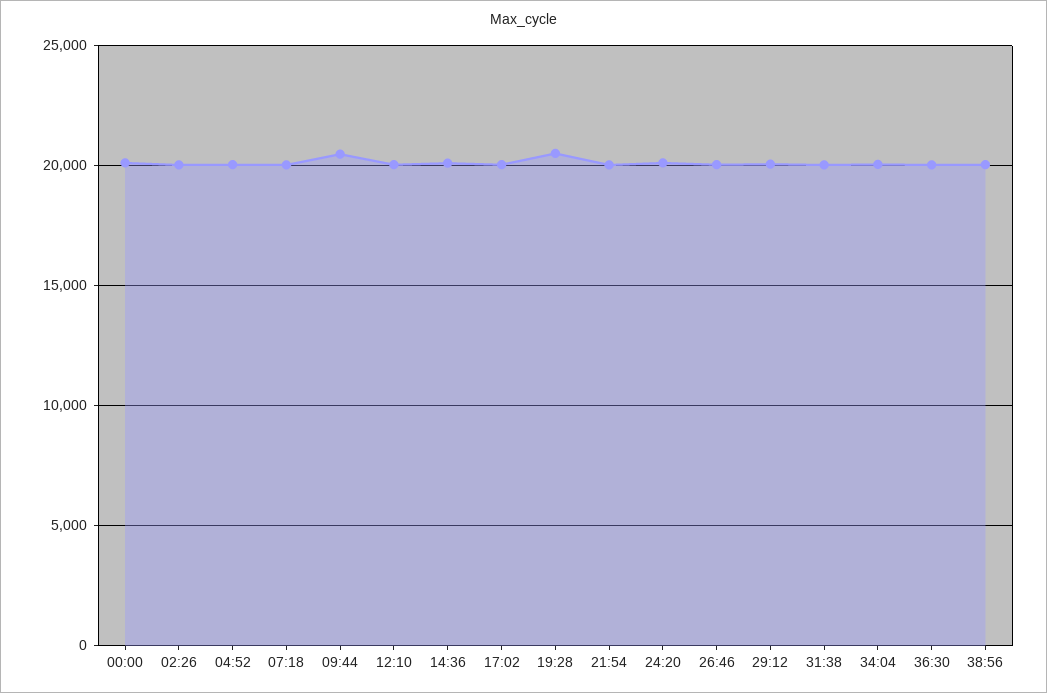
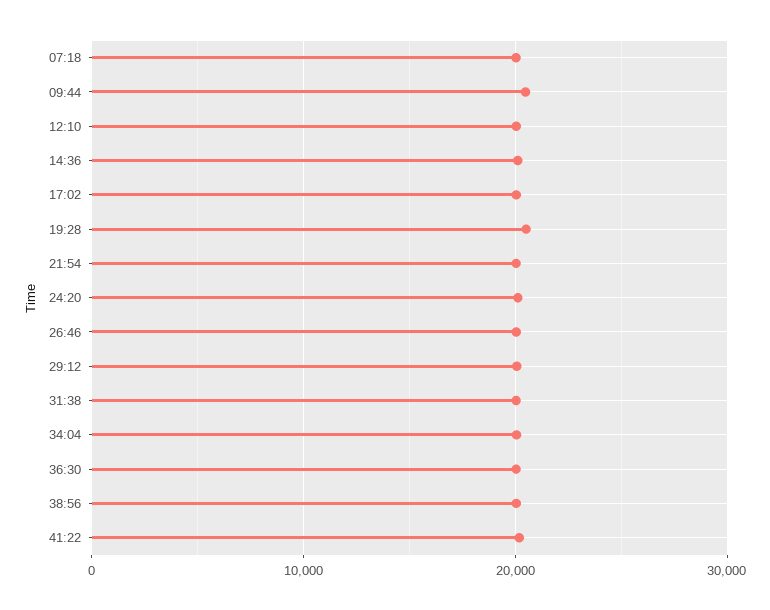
00:00: 20000 -> none
02:26: 20000 -> none
04:52: 20000 -> none
41:22: none -> 20000

